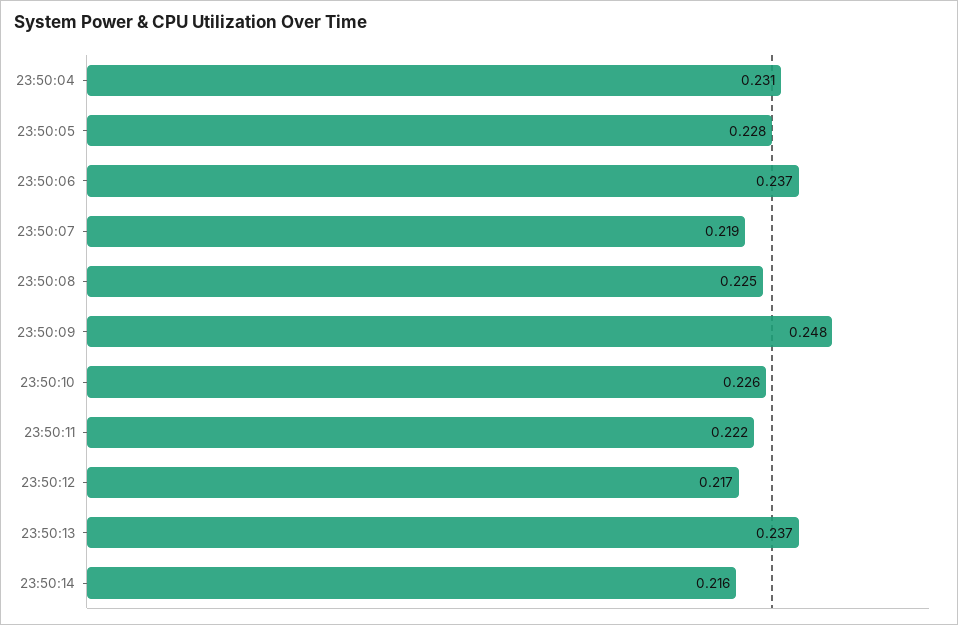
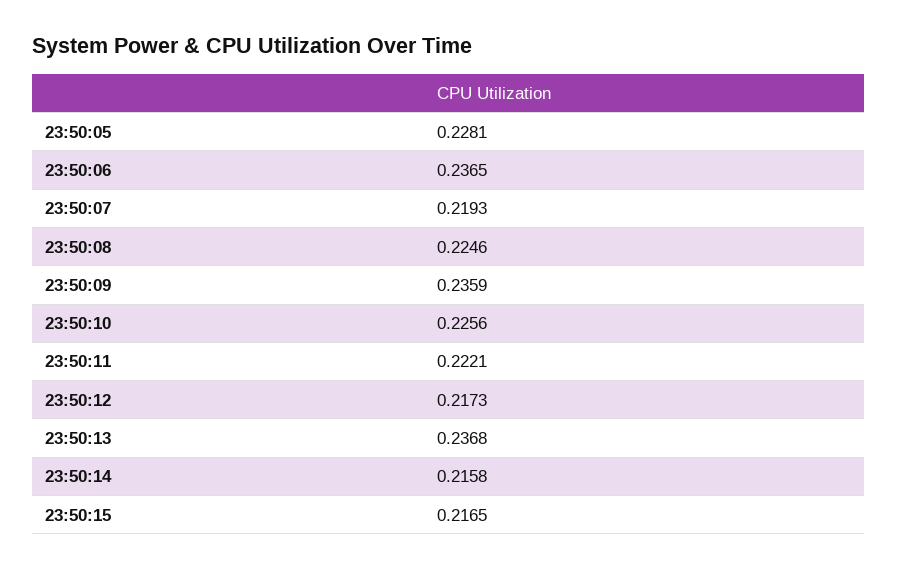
23:50:04: 0.231 -> none
23:50:09: 0.248 -> 0.2359
23:50:15: none -> 0.2165

